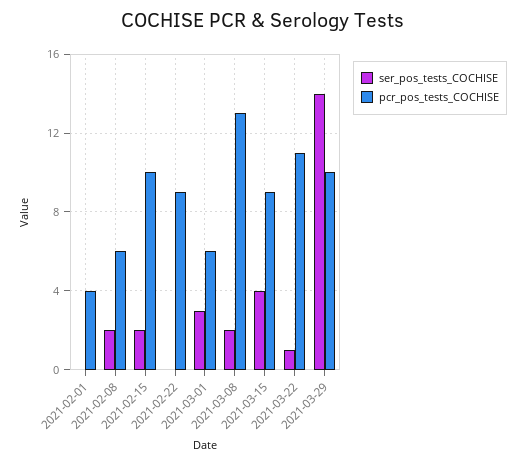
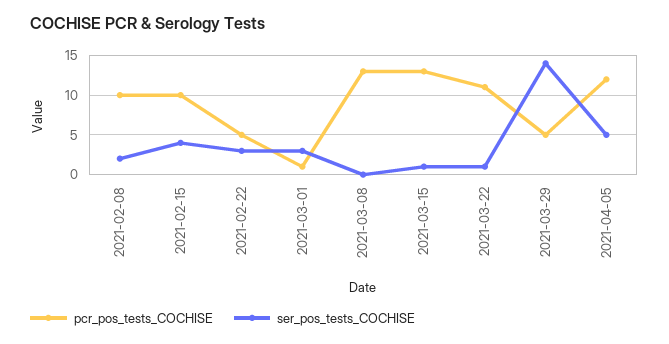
ser_pos_tests_COCHISE, 2021-02-01: 0 -> none
pcr_pos_tests_COCHISE, 2021-02-01: 4 -> none
pcr_pos_tests_COCHISE, 2021-02-08: 6 -> 10
ser_pos_tests_COCHISE, 2021-02-15: 2 -> 4
ser_pos_tests_COCHISE, 2021-02-22: 0 -> 3
pcr_pos_tests_COCHISE, 2021-02-22: 9 -> 5
pcr_pos_tests_COCHISE, 2021-03-01: 6 -> 1
ser_pos_tests_COCHISE, 2021-03-08: 2 -> 0
ser_pos_tests_COCHISE, 2021-03-15: 4 -> 1
pcr_pos_tests_COCHISE, 2021-03-15: 9 -> 13
pcr_pos_tests_COCHISE, 2021-03-29: 10 -> 5
pcr_pos_tests_COCHISE, 2021-04-05: none -> 12
ser_pos_tests_COCHISE, 2021-04-05: none -> 5

